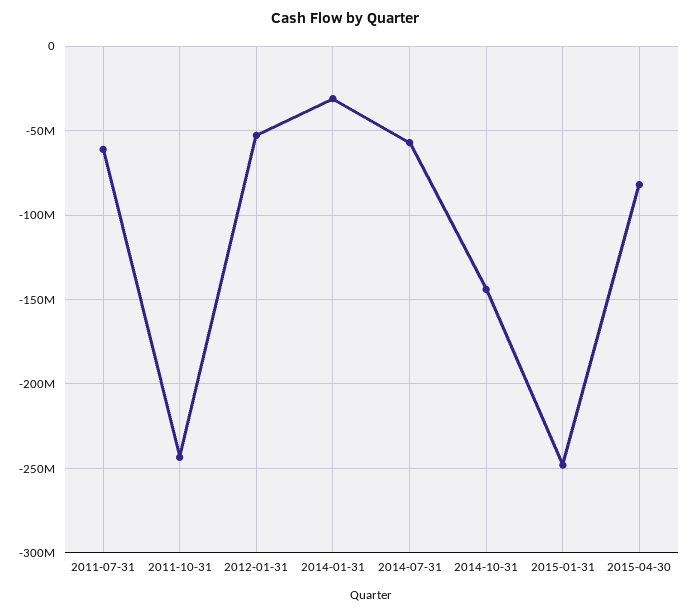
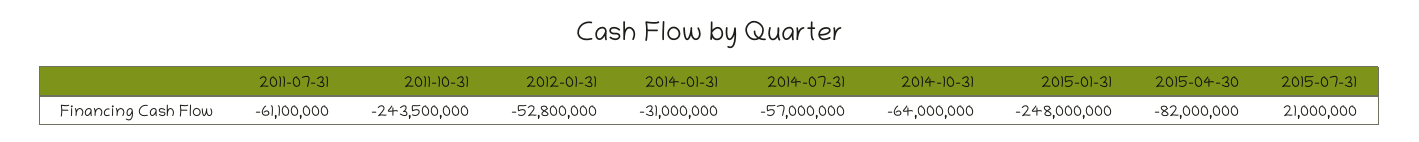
2014-10-31: -145000000 -> -64000000
2015-07-31: none -> 21000000

